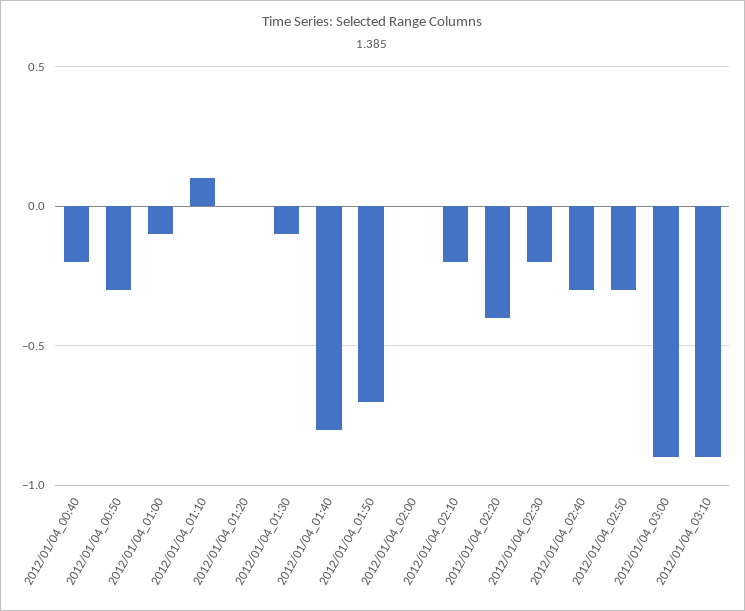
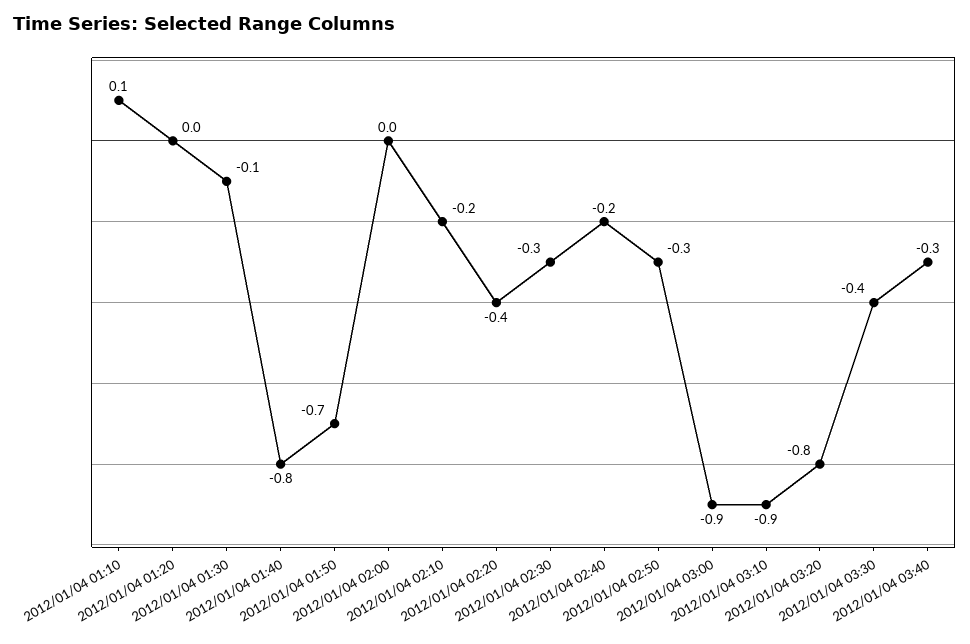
2012/01/04_00:40: -0.2 -> none
2012/01/04_00:50: -0.3 -> none
2012/01/04_01:00: -0.1 -> none
2012/01/04_02:30: -0.2 -> -0.3
2012/01/04_02:40: -0.3 -> -0.2
2012/01/04 03:20: none -> -0.8
2012/01/04 03:30: none -> -0.4
2012/01/04 03:40: none -> -0.3

